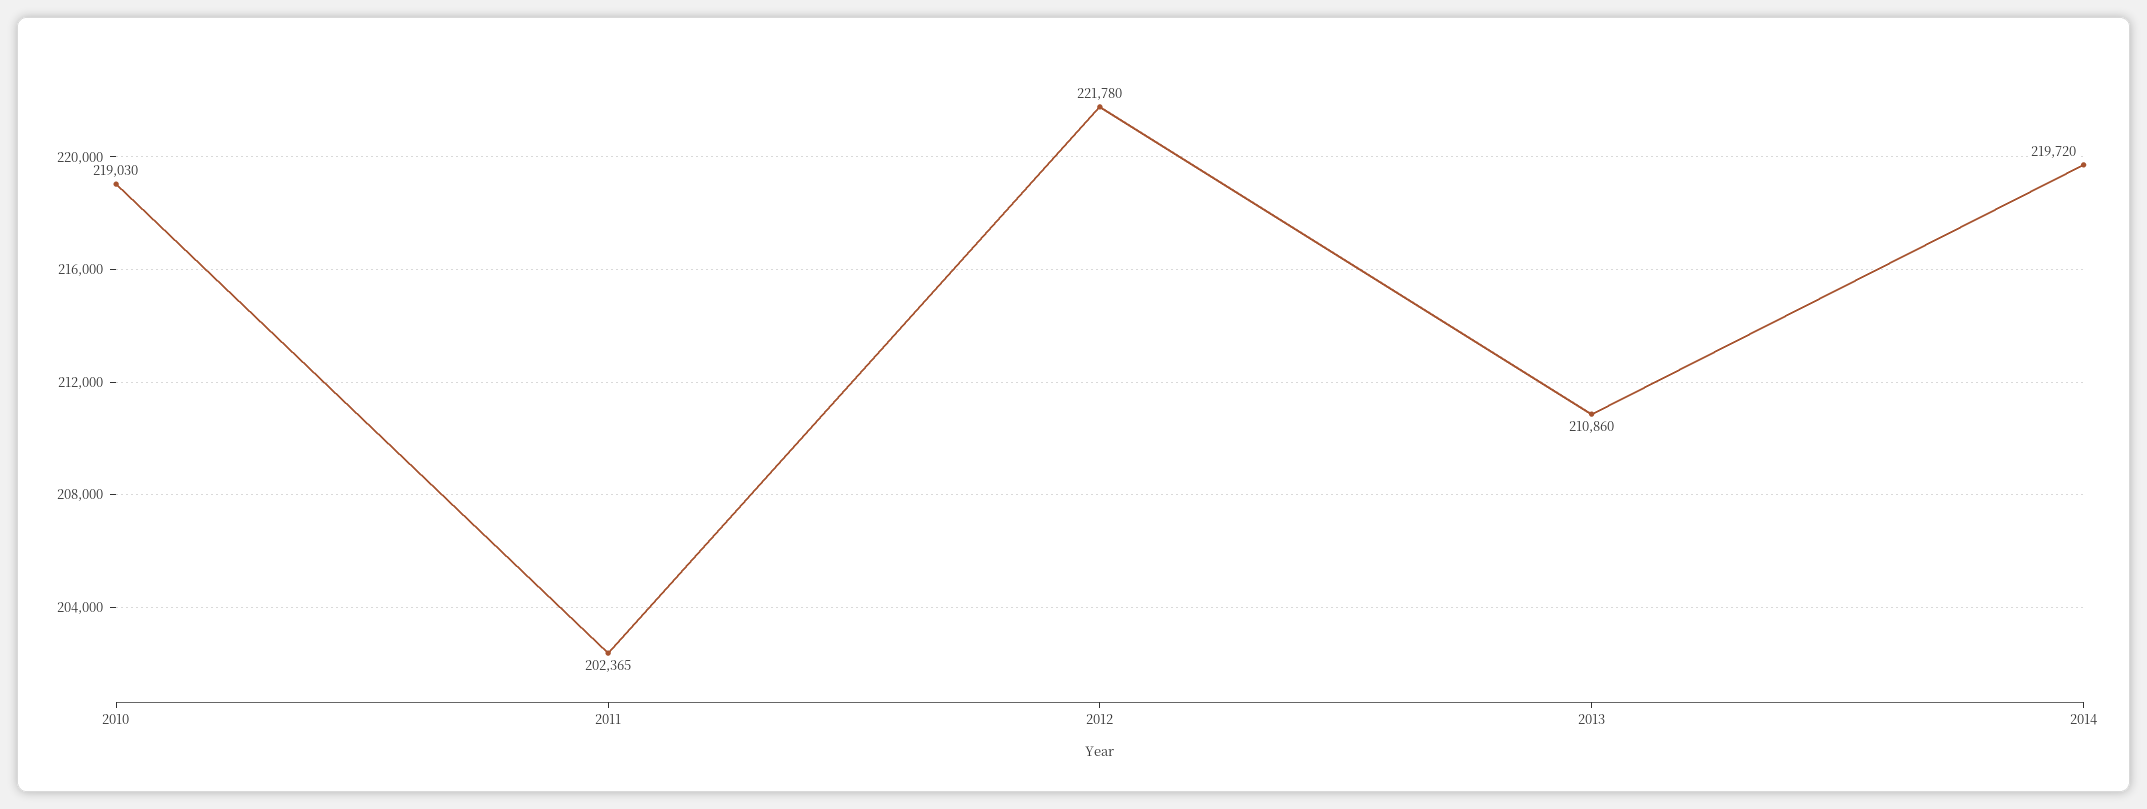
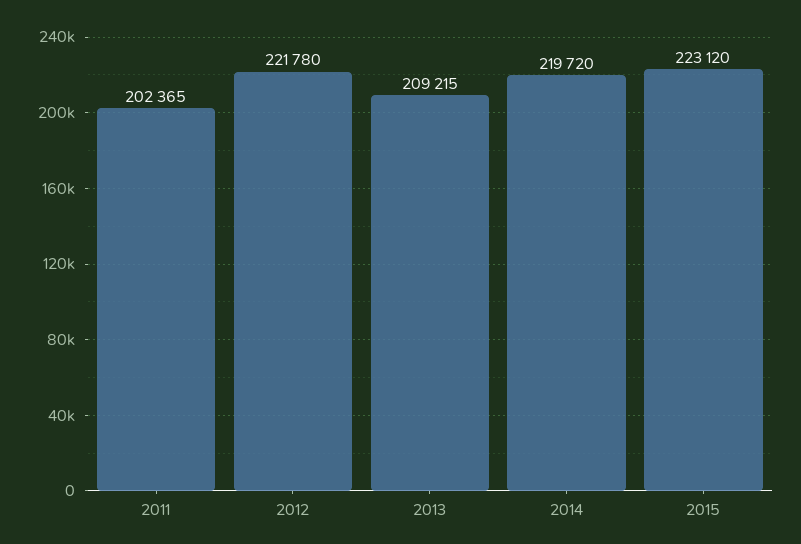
2010: 219030 -> none
2013: 210860 -> 209215
2015: none -> 223120

